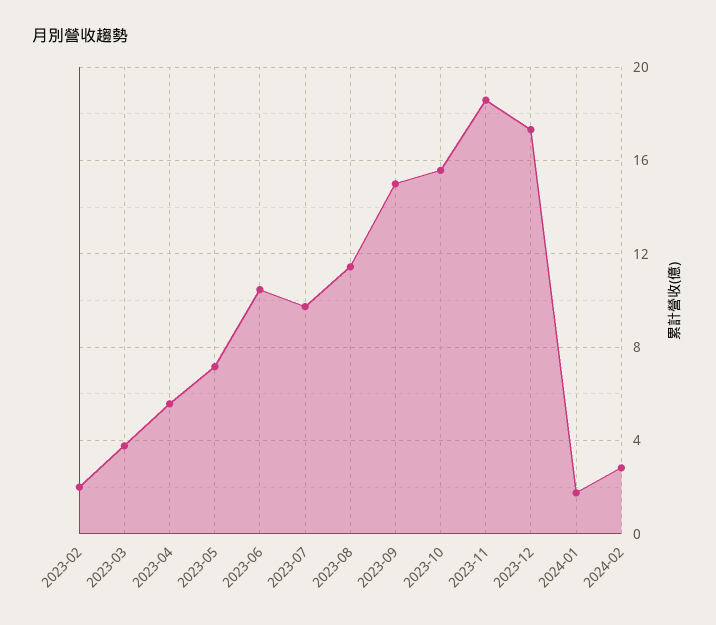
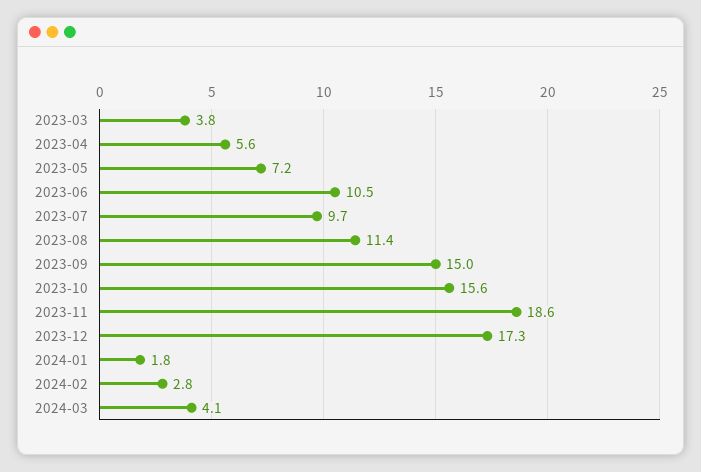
2023-02: 2 -> none
2024-03: none -> 4.1

